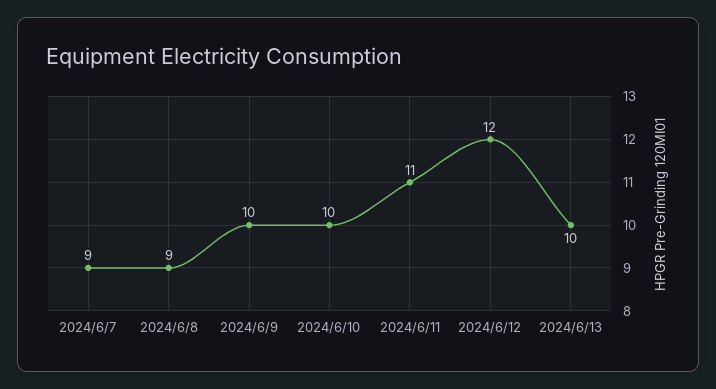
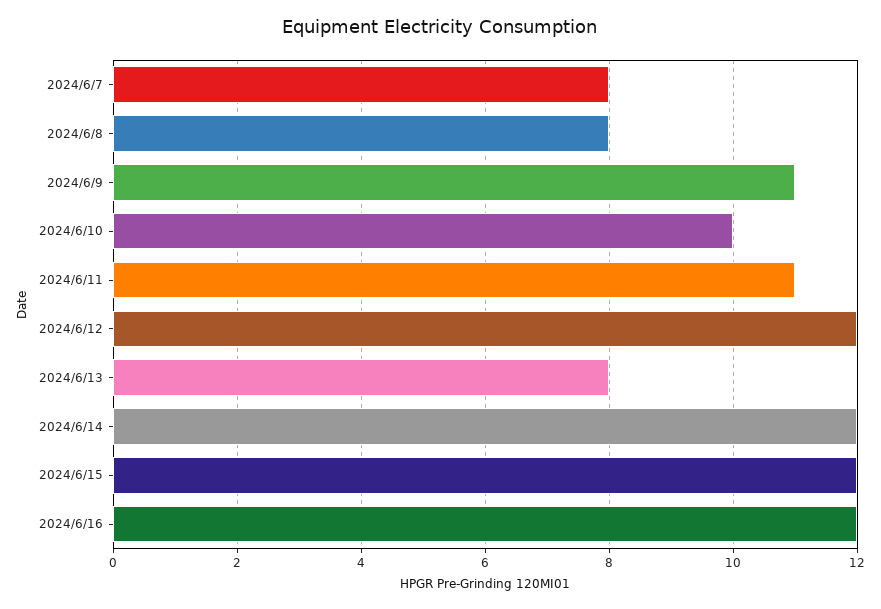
2024/6/7: 9 -> 8
2024/6/8: 9 -> 8
2024/6/9: 10 -> 11
2024/6/13: 10 -> 8
2024/6/14: none -> 12
2024/6/15: none -> 12
2024/6/16: none -> 12

